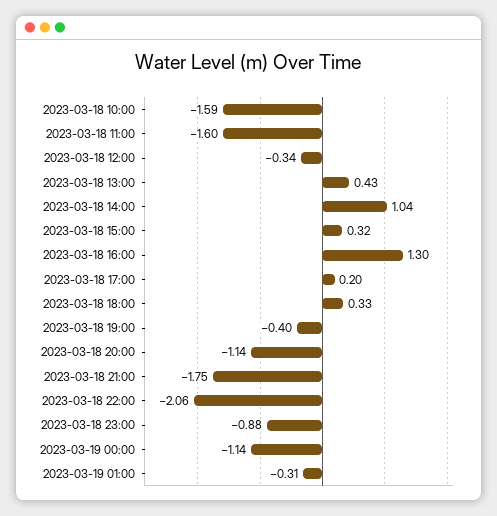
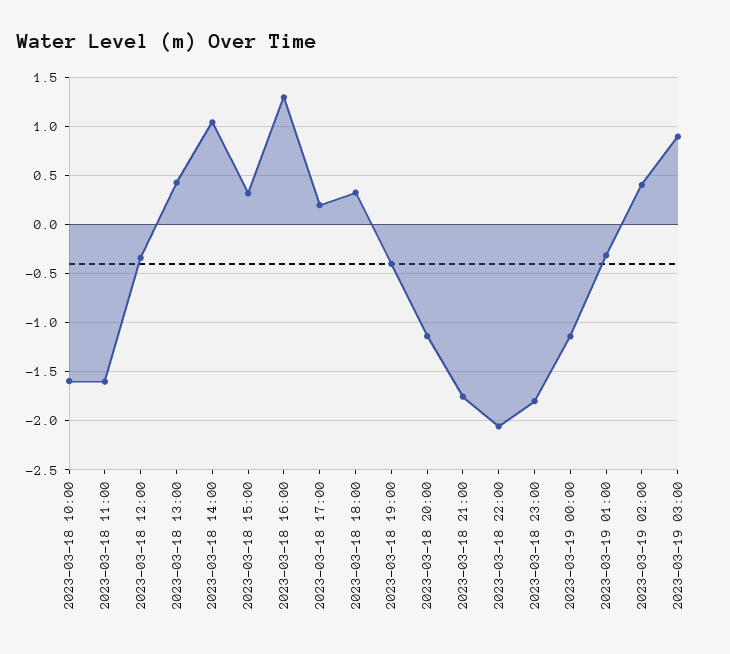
2023-03-18 23:00: -0.88 -> -1.8
2023-03-19 02:00: none -> 0.4
2023-03-19 03:00: none -> 0.9

